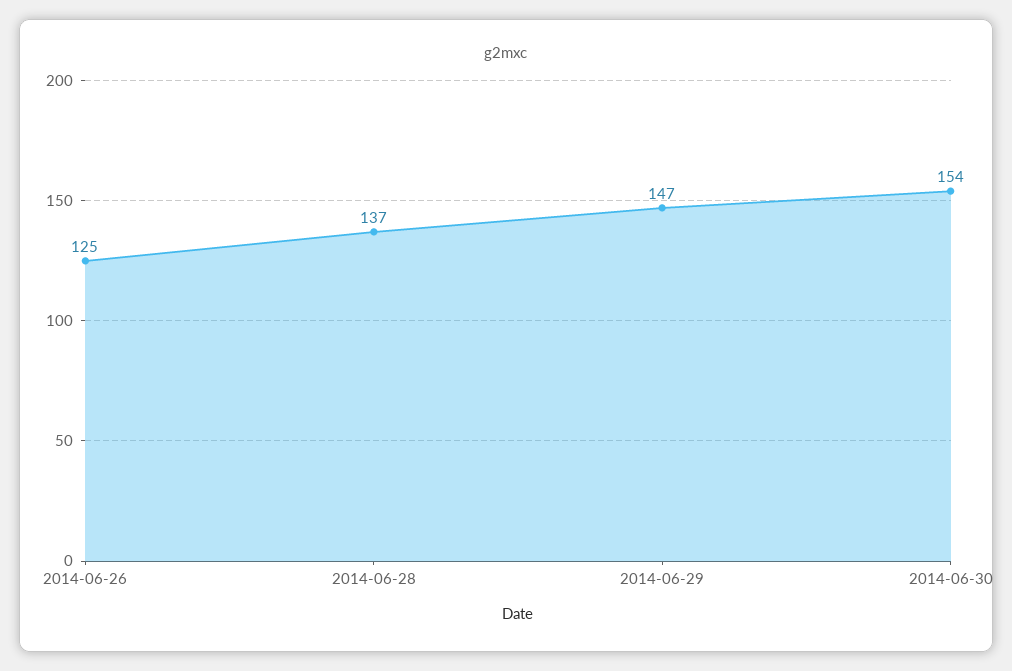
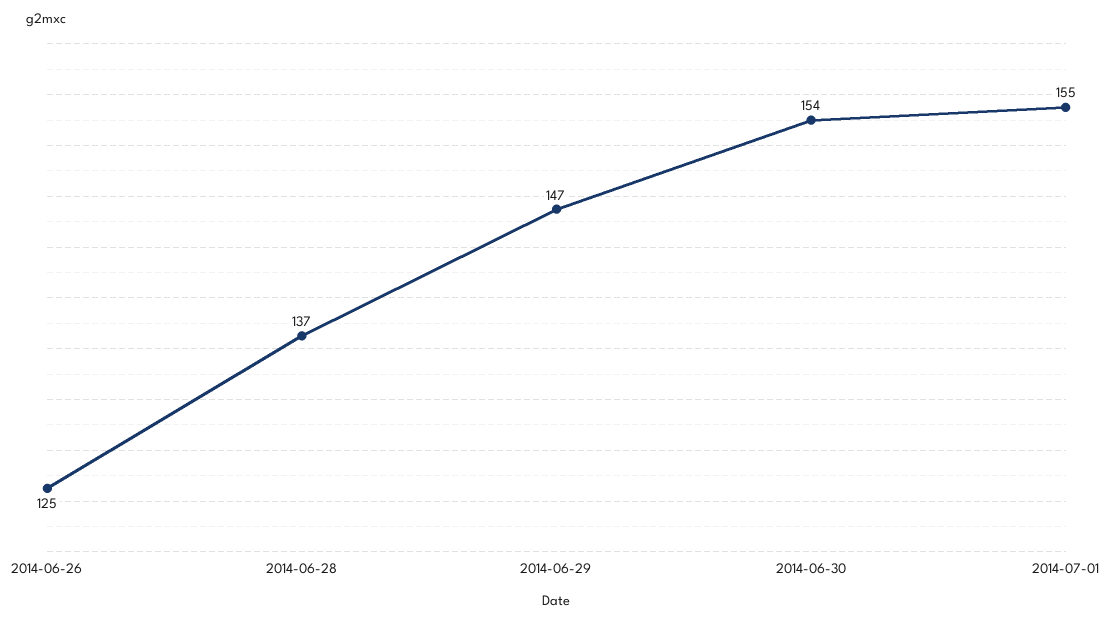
2014-07-01: none -> 155

